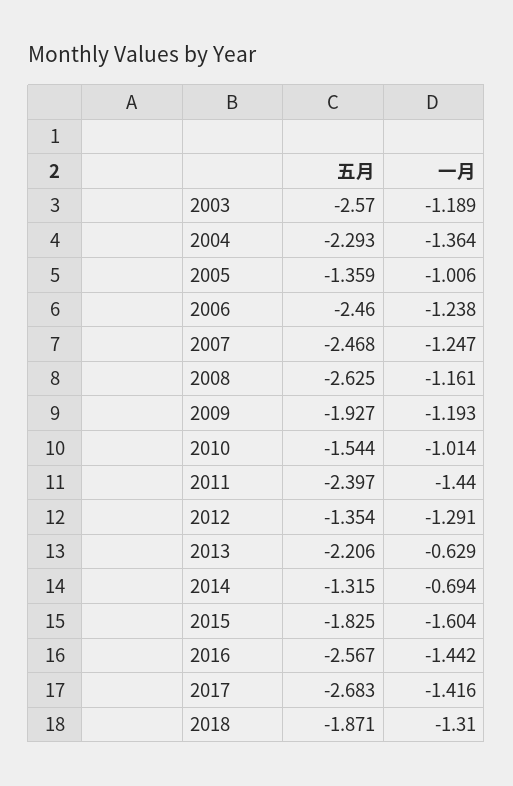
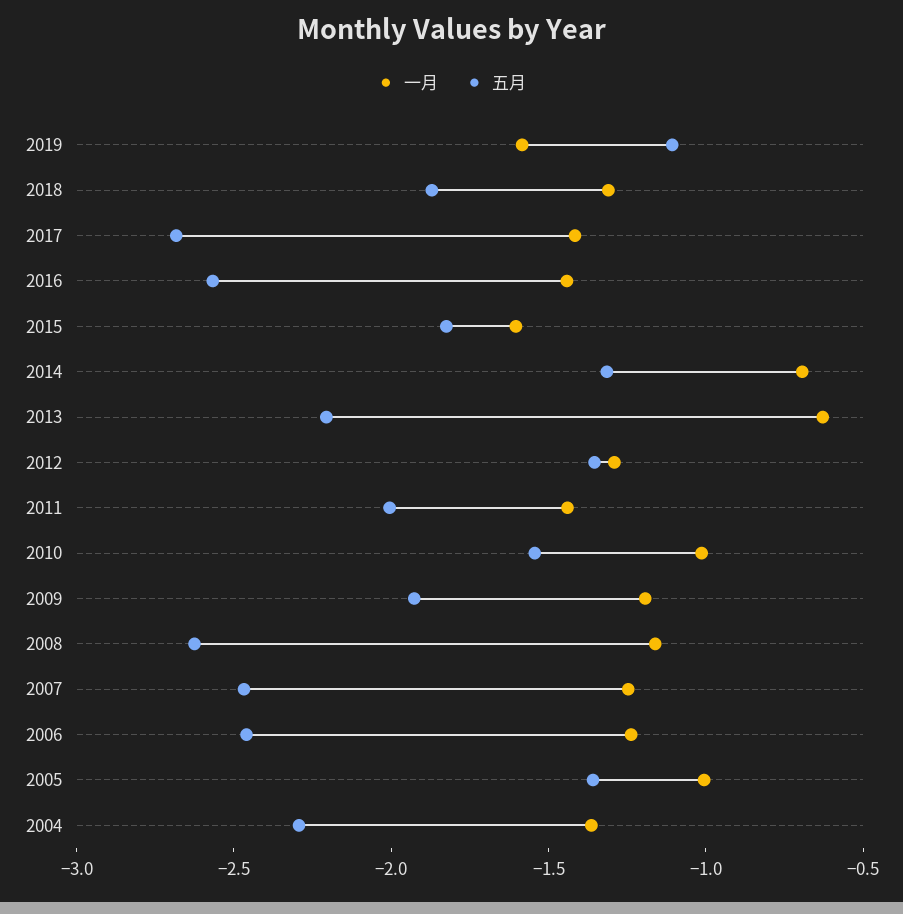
五月, 2003: -2.57 -> none
一月, 2003: -1.189 -> none
五月, 2011: -2.397 -> -2
一月, 2019: none -> -1.6
五月, 2019: none -> -1.1

